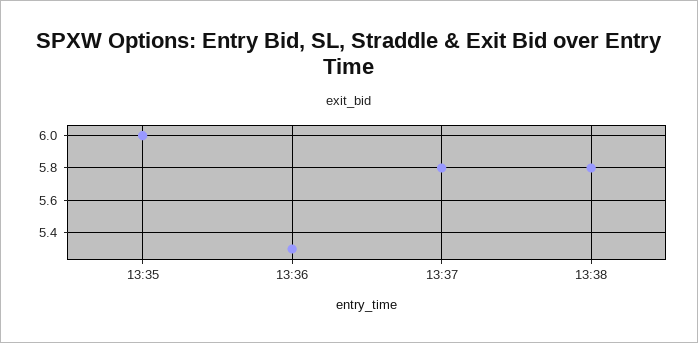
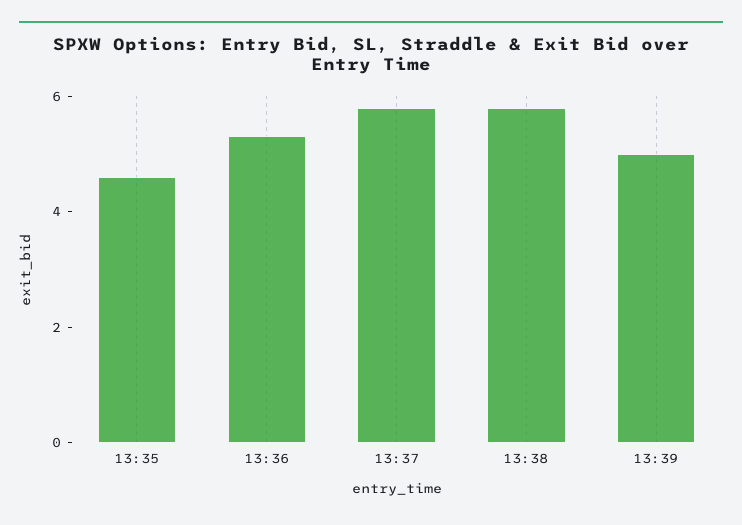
13:35: 6 -> 4.5
13:39: none -> 5

